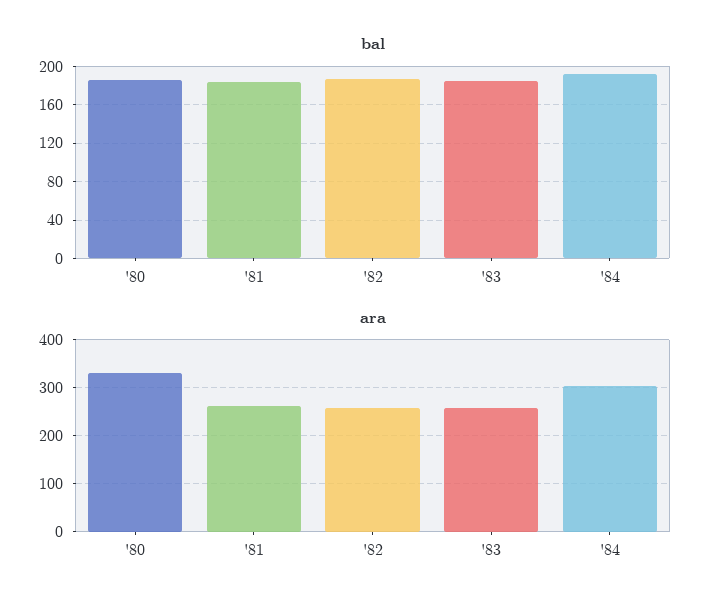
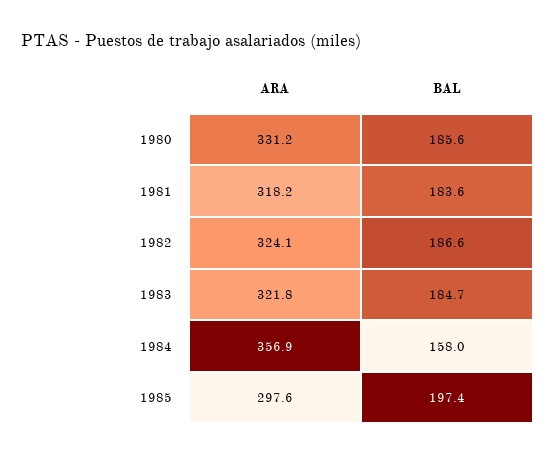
bal, '84: 190 -> 158
ara, '81: 260 -> 318.2
ara, '82: 260 -> 324.1
ara, '83: 260 -> 321.8
ara, '84: 300 -> 356.9
ara, 1985: none -> 297.6
bal, 1985: none -> 197.4

